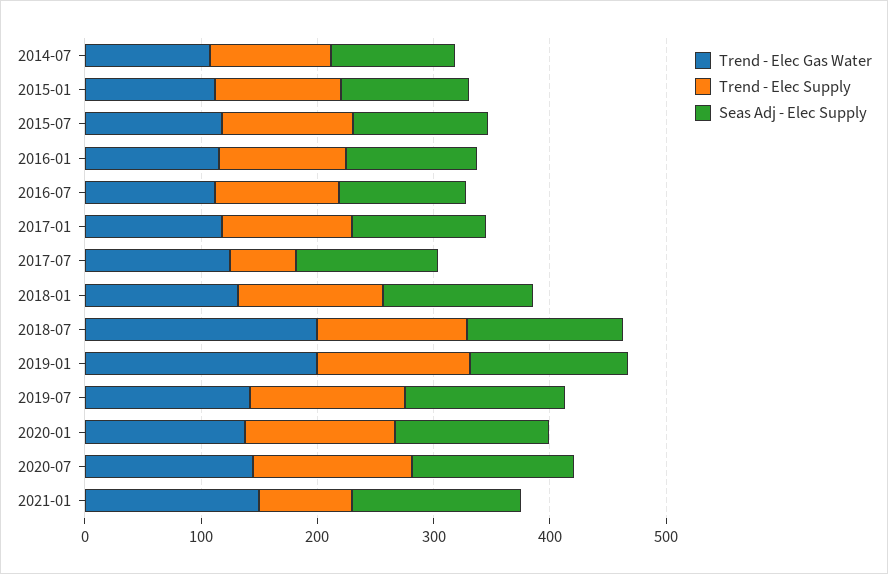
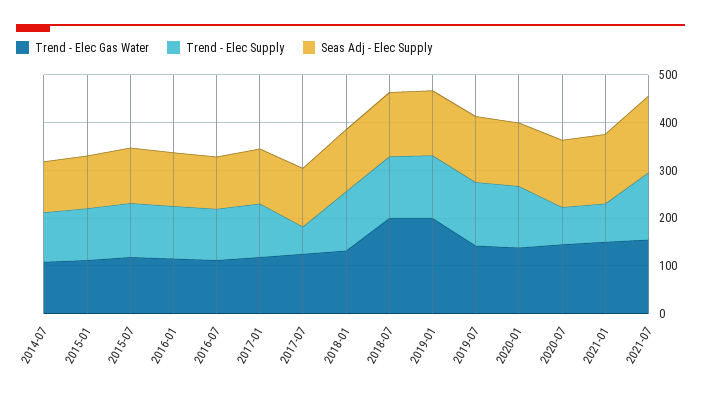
Trend - Elec Supply, 2020-07: 140 -> 80
Trend - Elec Gas Water, 2021-07: none -> 160
Trend - Elec Supply, 2021-07: none -> 140
Seas Adj - Elec Supply, 2021-07: none -> 160

